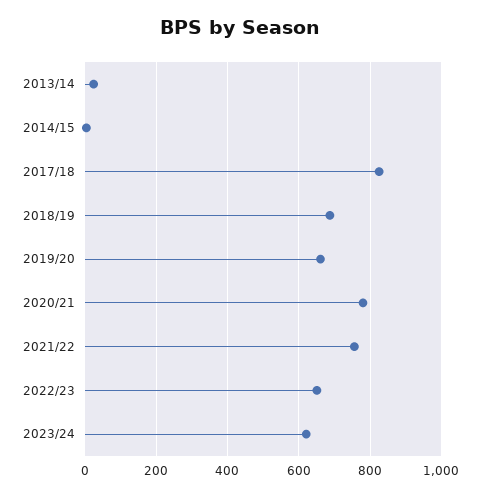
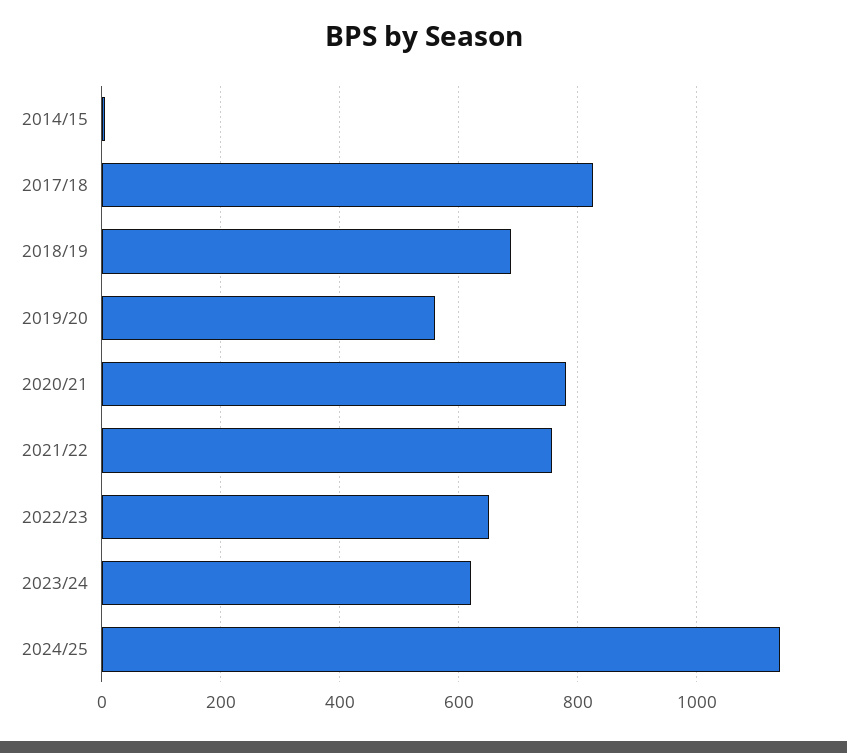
2013/14: 20 -> none
2019/20: 660 -> 560
2024/25: none -> 1140

